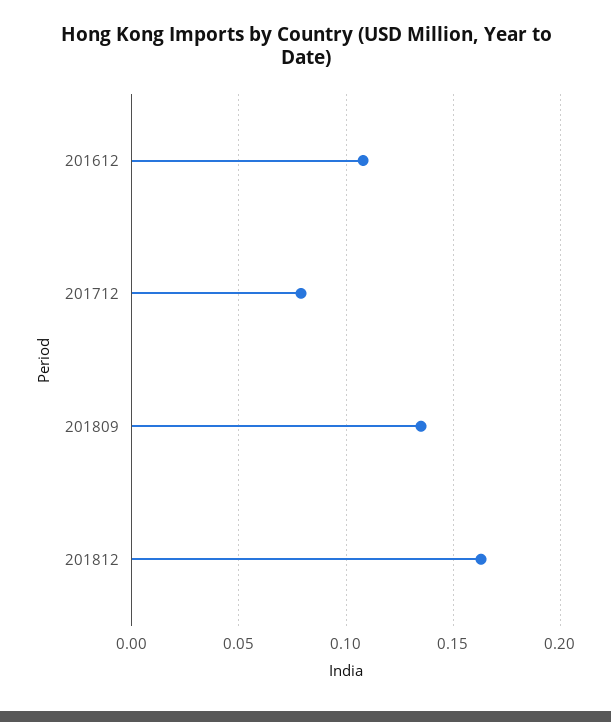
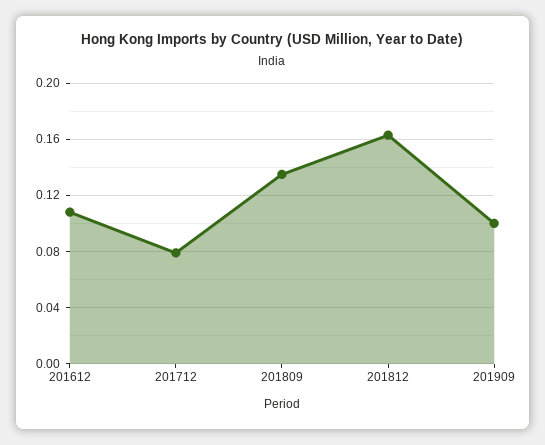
201909: none -> 0.1

